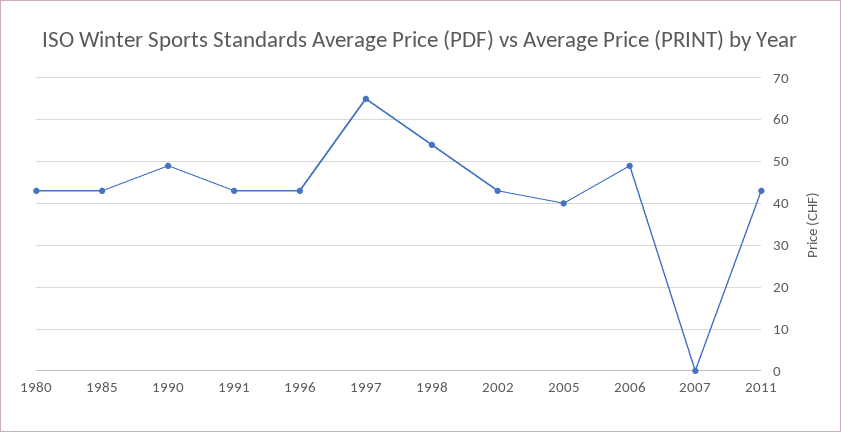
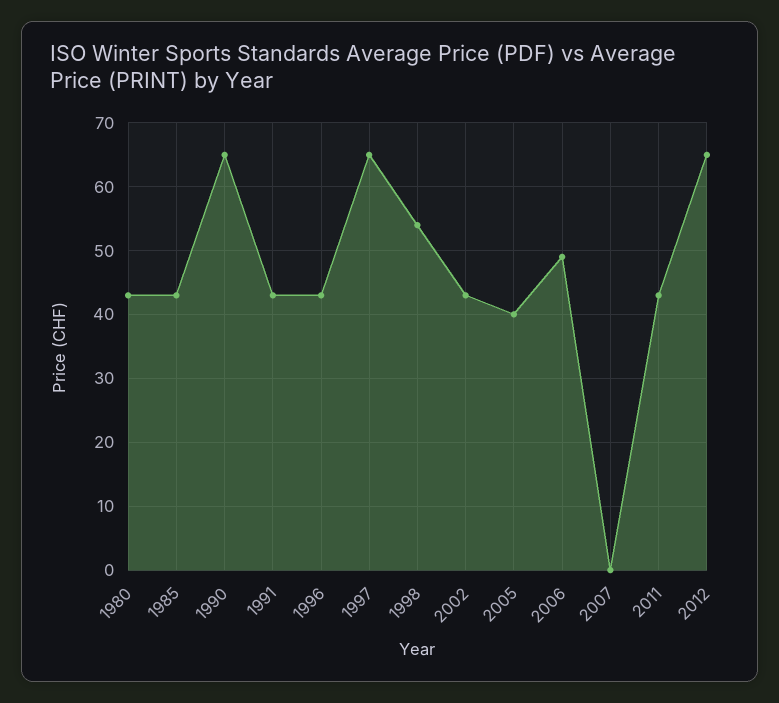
1990: 50 -> 65
2012: none -> 65

